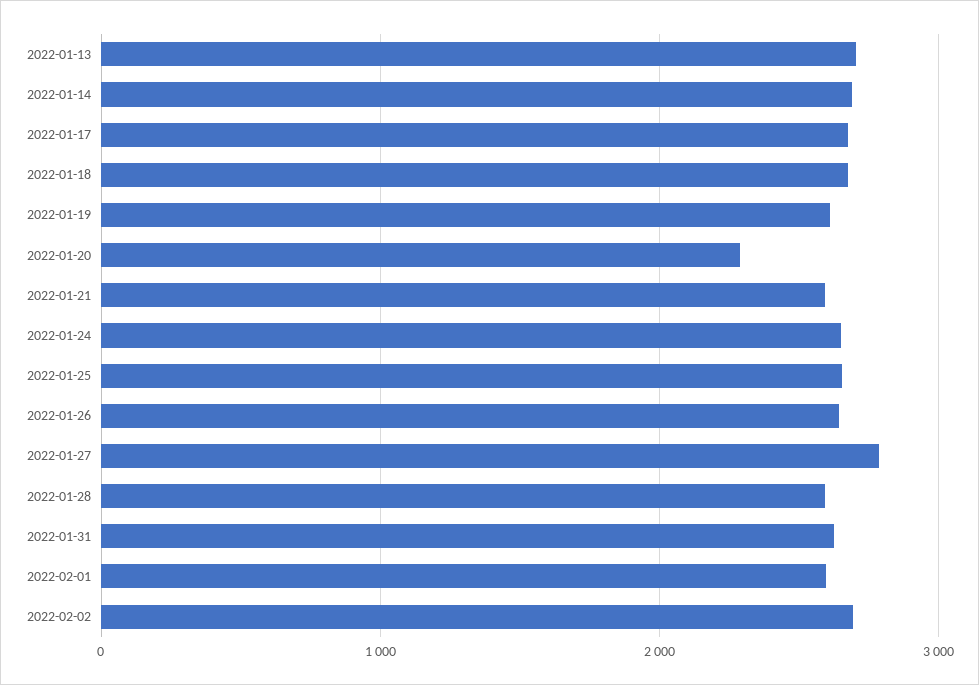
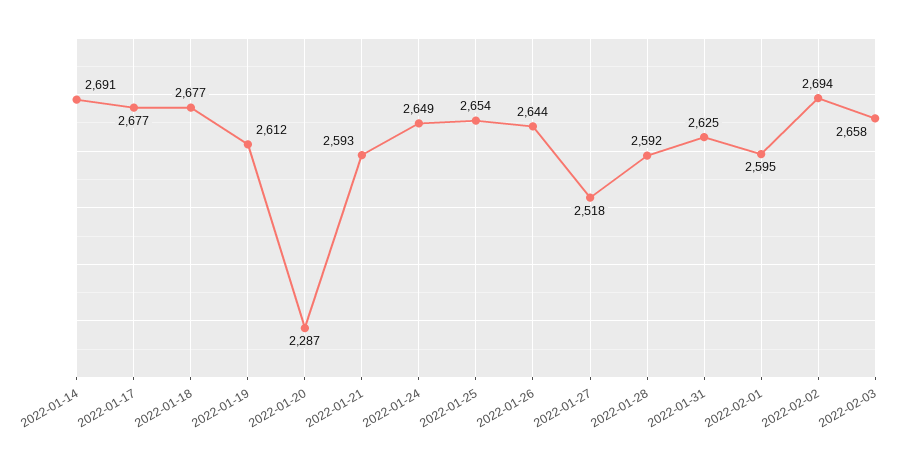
2022-01-13: 2700 -> none
2022-01-27: 2800 -> 2518
2022-02-03: none -> 2658

